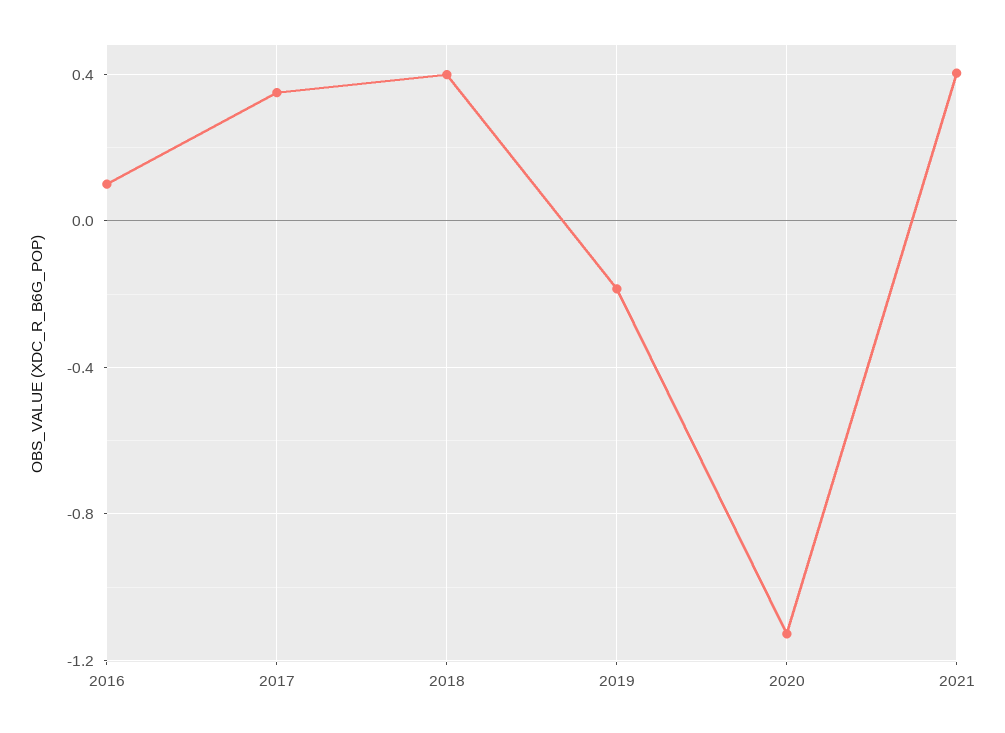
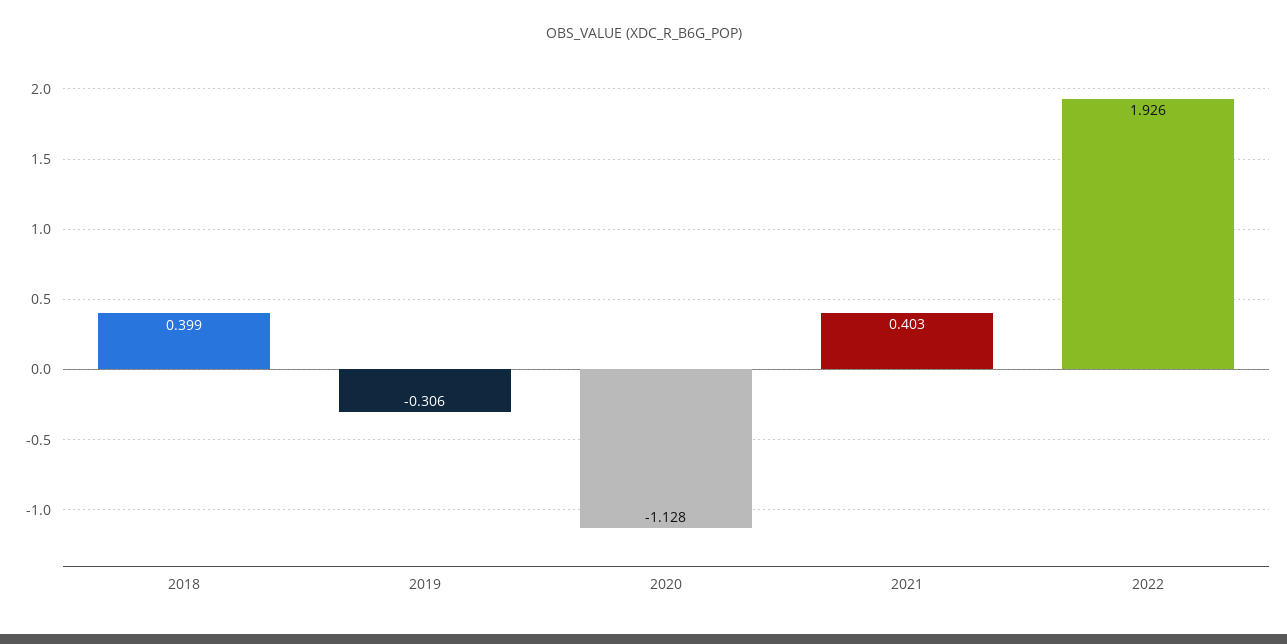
2016: 0.1 -> none
2017: 0.35 -> none
2019: -0.2 -> -0.306
2022: none -> 1.926

